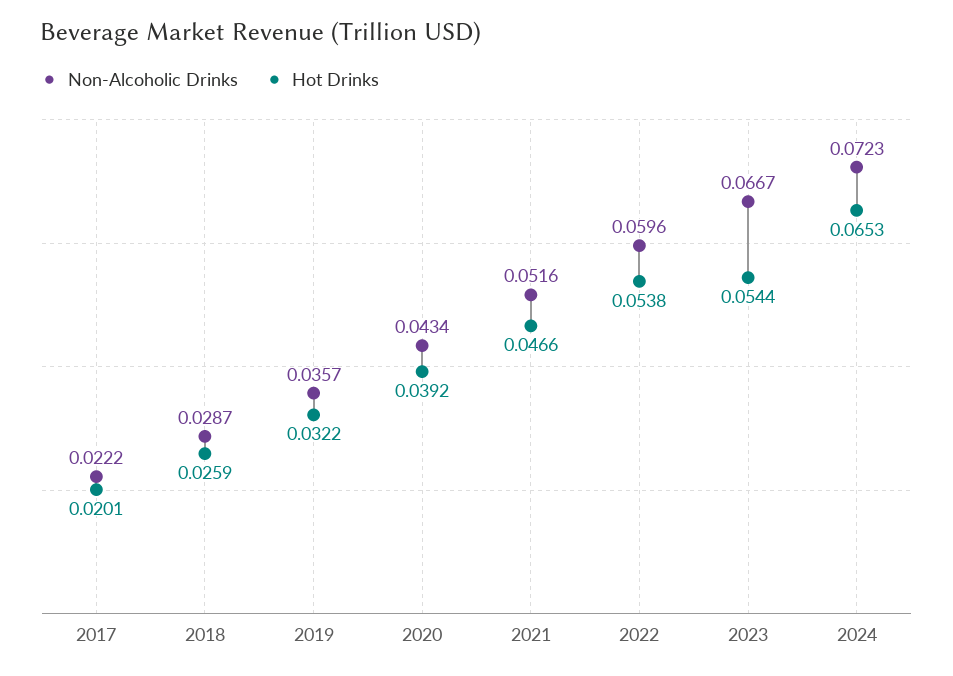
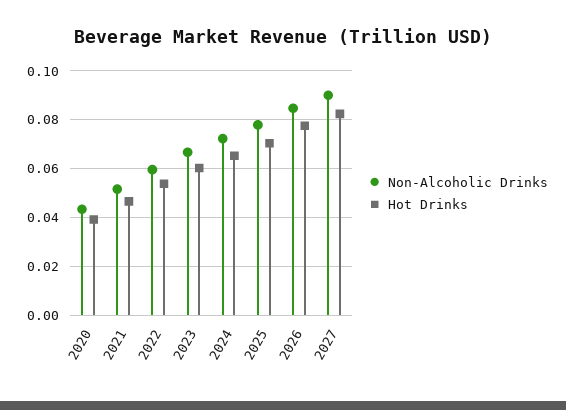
Non-Alcoholic Drinks, 2017: 0.0222 -> none
Hot Drinks, 2017: 0.0201 -> none
Non-Alcoholic Drinks, 2018: 0.0287 -> none
Hot Drinks, 2018: 0.0259 -> none
Non-Alcoholic Drinks, 2019: 0.0357 -> none
Hot Drinks, 2019: 0.0322 -> none
Hot Drinks, 2023: 0.0544 -> 0.06
Non-Alcoholic Drinks, 2025: none -> 0.0775
Hot Drinks, 2025: none -> 0.07
Non-Alcoholic Drinks, 2026: none -> 0.085
Hot Drinks, 2026: none -> 0.0775
Non-Alcoholic Drinks, 2027: none -> 0.09
Hot Drinks, 2027: none -> 0.0825

